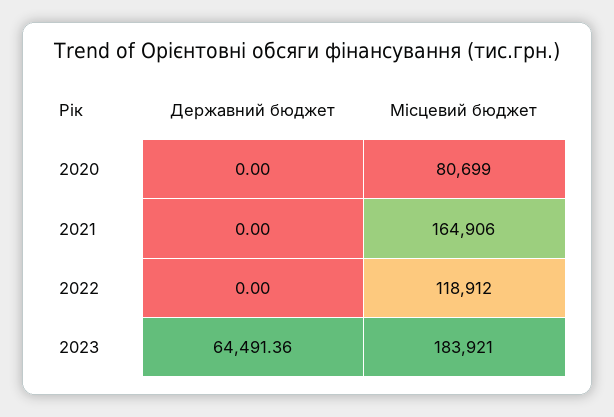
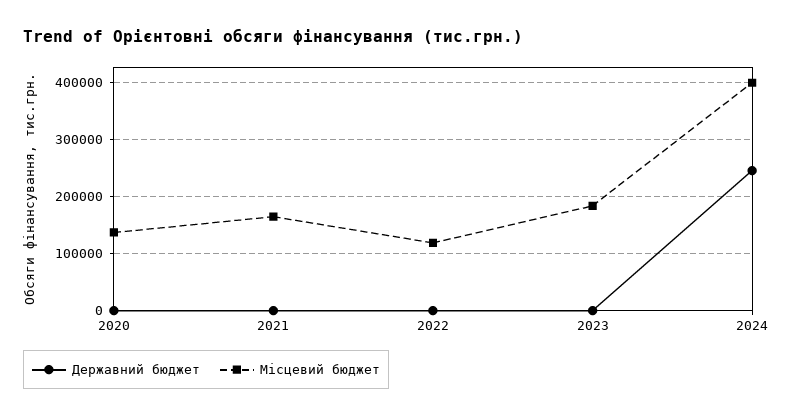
Місцевий бюджет, 2020: 80699 -> 140000
Державний бюджет, 2023: 64491.36 -> 0
Державний бюджет, 2024: none -> 240000
Місцевий бюджет, 2024: none -> 400000

